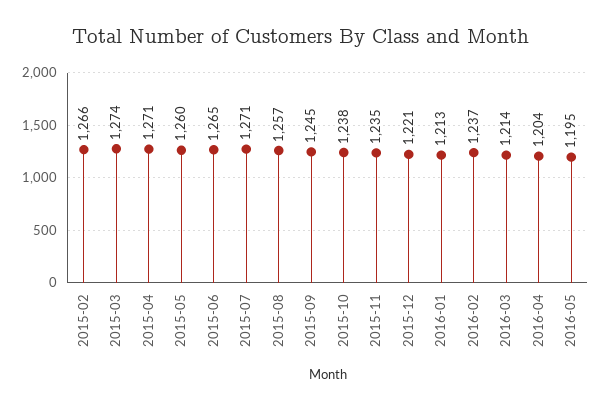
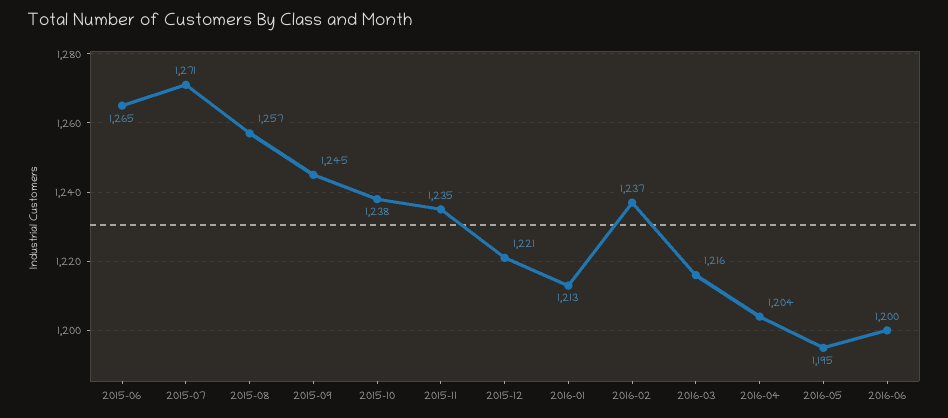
2015-02: 1266 -> none
2015-03: 1274 -> none
2015-04: 1271 -> none
2015-05: 1260 -> none
2016-03: 1214 -> 1216
2016-06: none -> 1200

